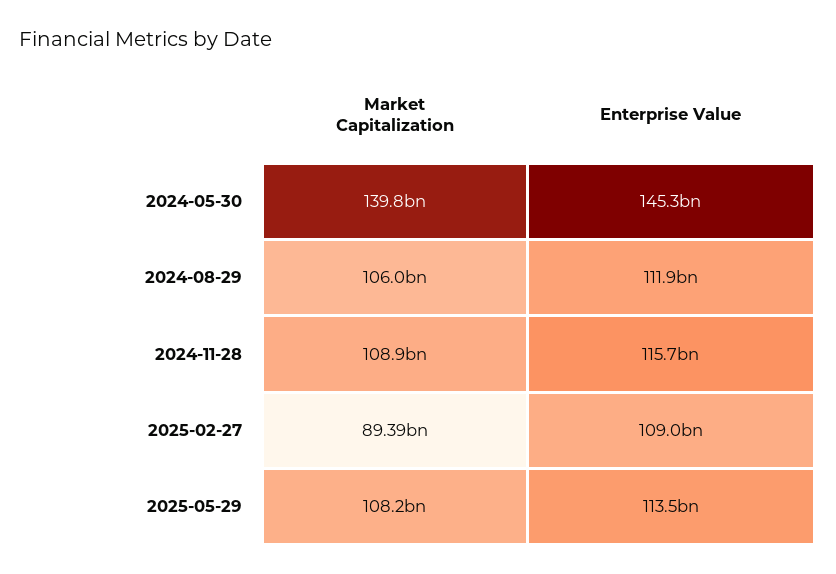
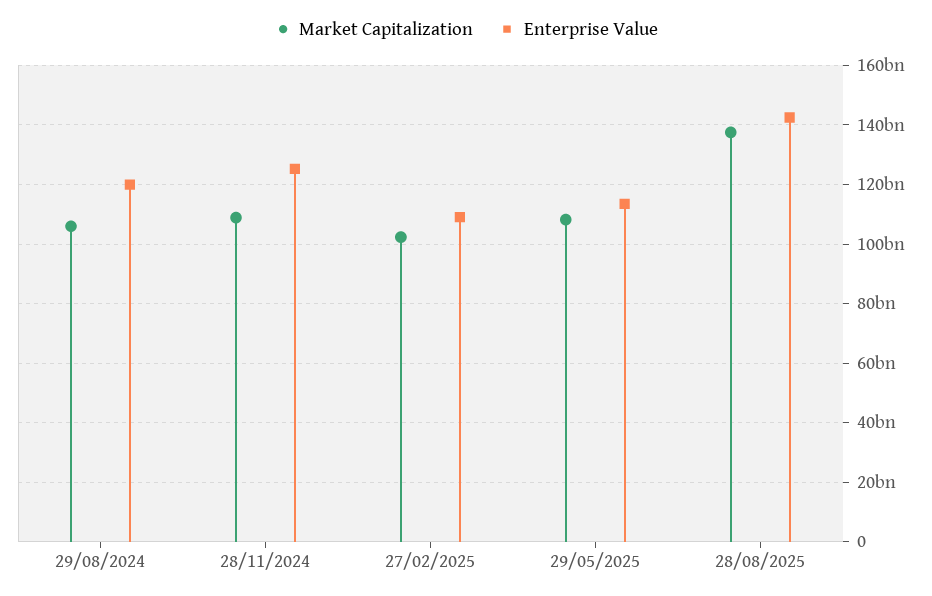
Market Capitalization, 2024-05-30: 139800000000 -> none
Enterprise Value, 2024-05-30: 145300000000 -> none
Enterprise Value, 2024-08-29: 111900000000 -> 120000000000
Enterprise Value, 2024-11-28: 115700000000 -> 125000000000
Market Capitalization, 2025-02-27: 89390000000 -> 102500000000
Market Capitalization, 28/08/2025: none -> 137500000000
Enterprise Value, 28/08/2025: none -> 142500000000

